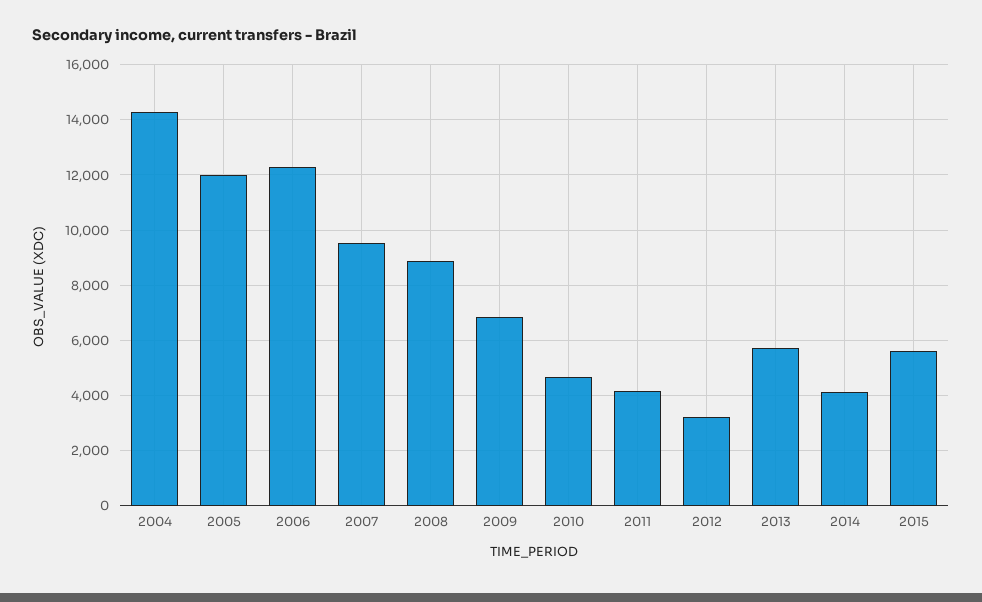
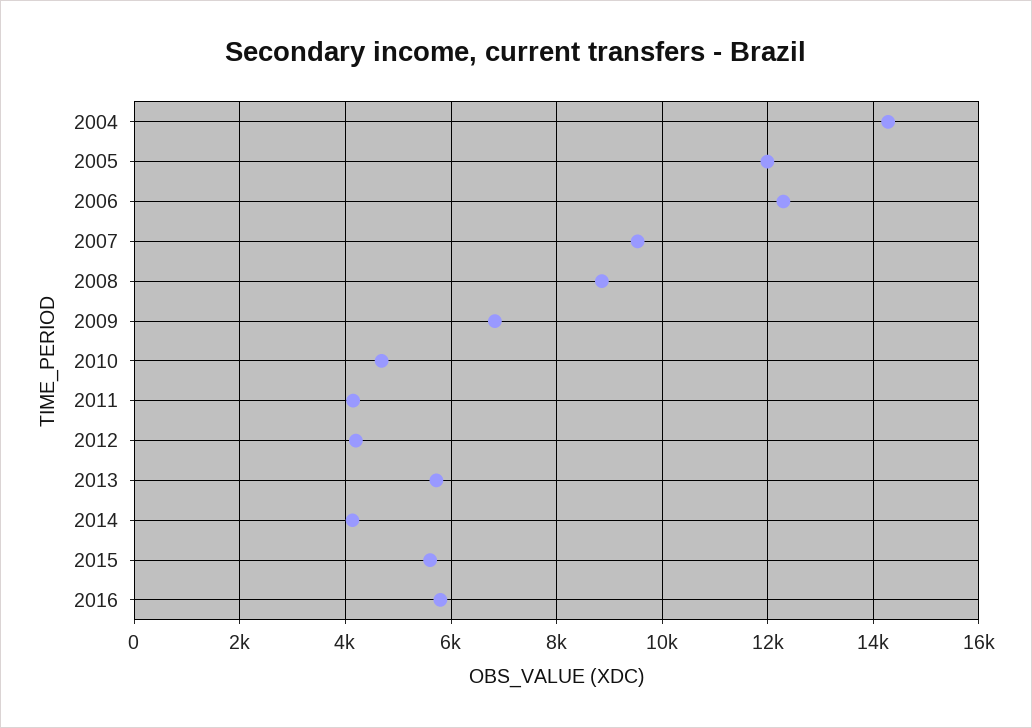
2012: 3250 -> 4200
2016: none -> 5800

